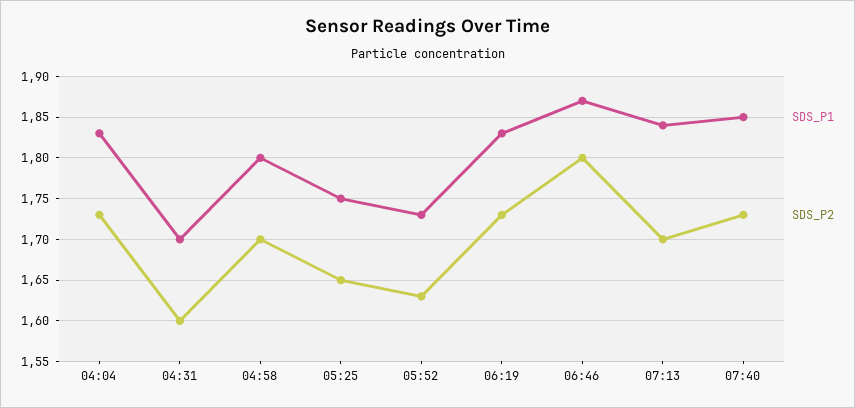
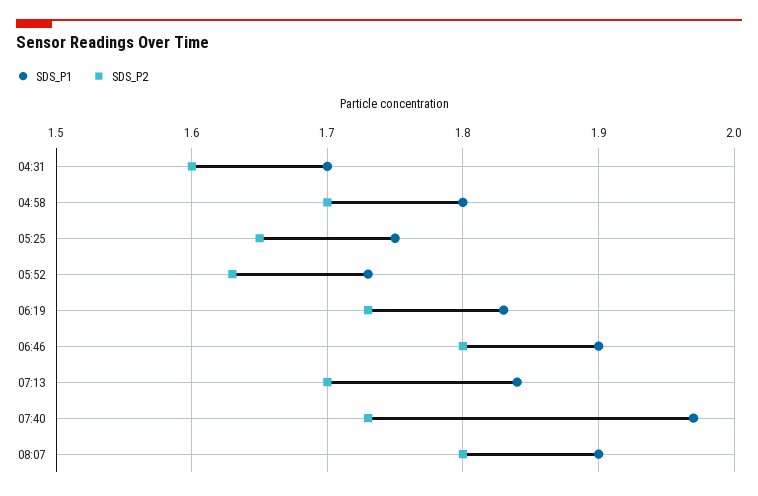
SDS_P1, 04:04: 1.83 -> none
SDS_P2, 04:04: 1.73 -> none
SDS_P1, 06:46: 1.87 -> 1.9
SDS_P1, 07:40: 1.85 -> 1.97
SDS_P1, 08:07: none -> 1.9
SDS_P2, 08:07: none -> 1.8

